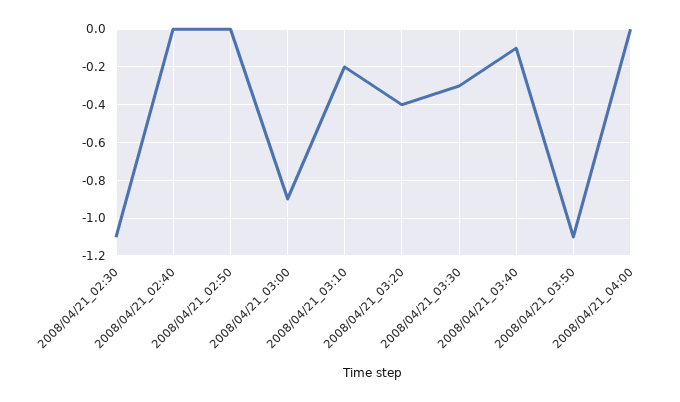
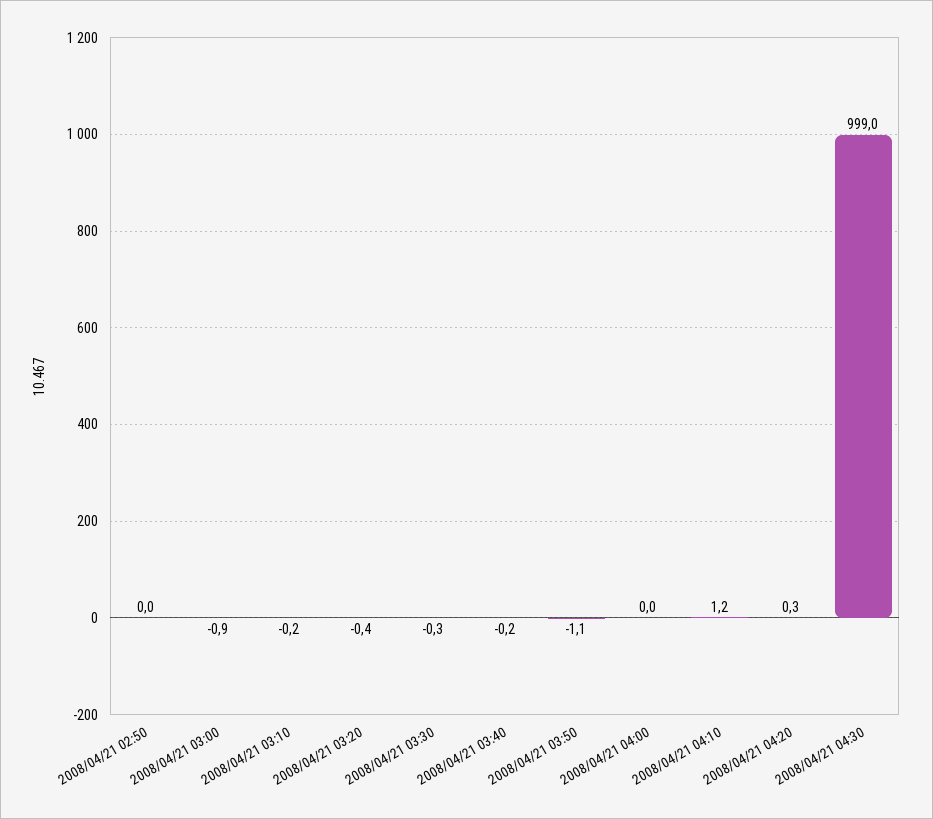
2008/04/21_02:30: -1.1 -> none
2008/04/21_02:40: 0 -> none
2008/04/21_03:40: -0.1 -> -0.2
2008/04/21 04:10: none -> 1.2
2008/04/21 04:20: none -> 0.3
2008/04/21 04:30: none -> 999

